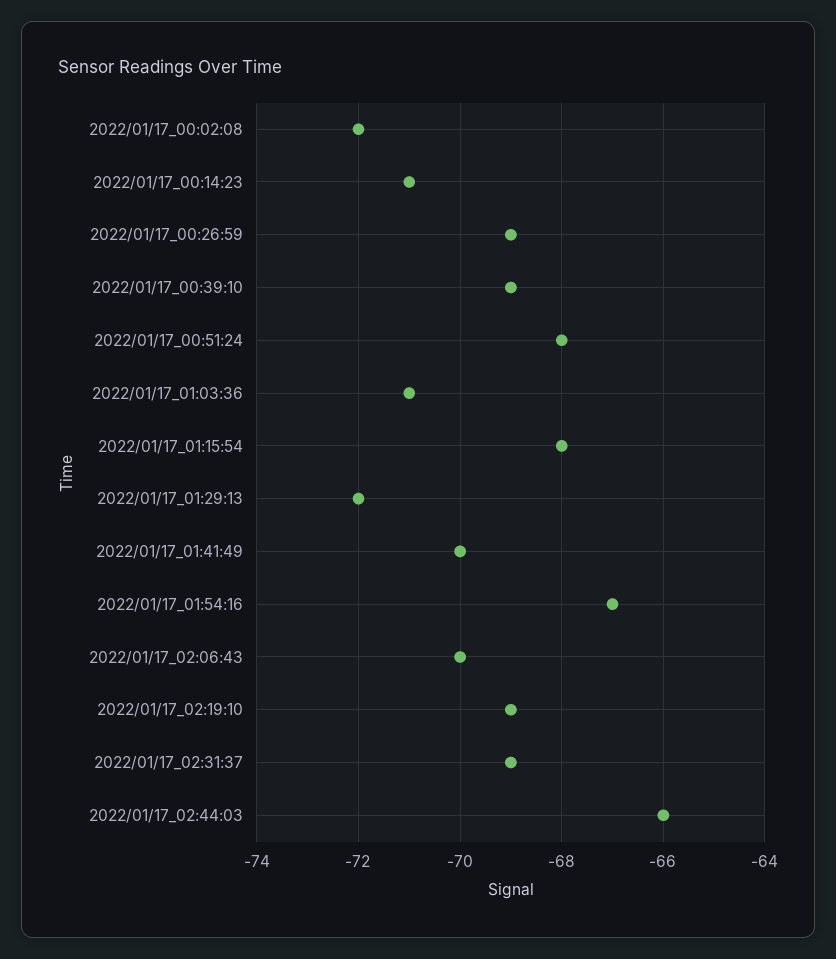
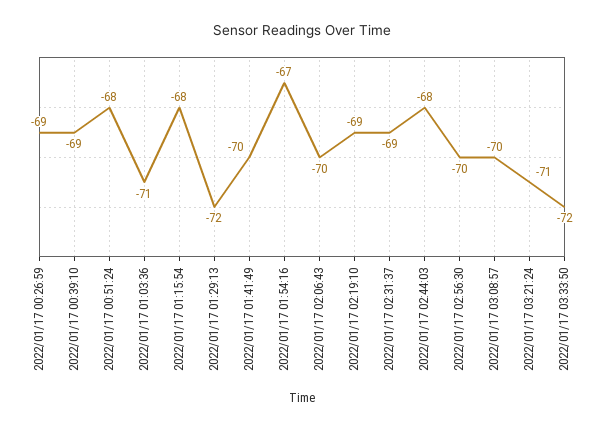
2022/01/17_00:02:08: -72 -> none
2022/01/17_00:14:23: -71 -> none
2022/01/17_02:44:03: -66 -> -68
2022/01/17 02:56:30: none -> -70
2022/01/17 03:08:57: none -> -70
2022/01/17 03:21:24: none -> -71
2022/01/17 03:33:50: none -> -72

